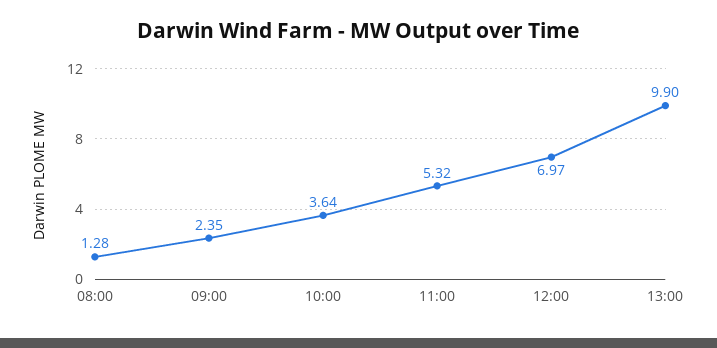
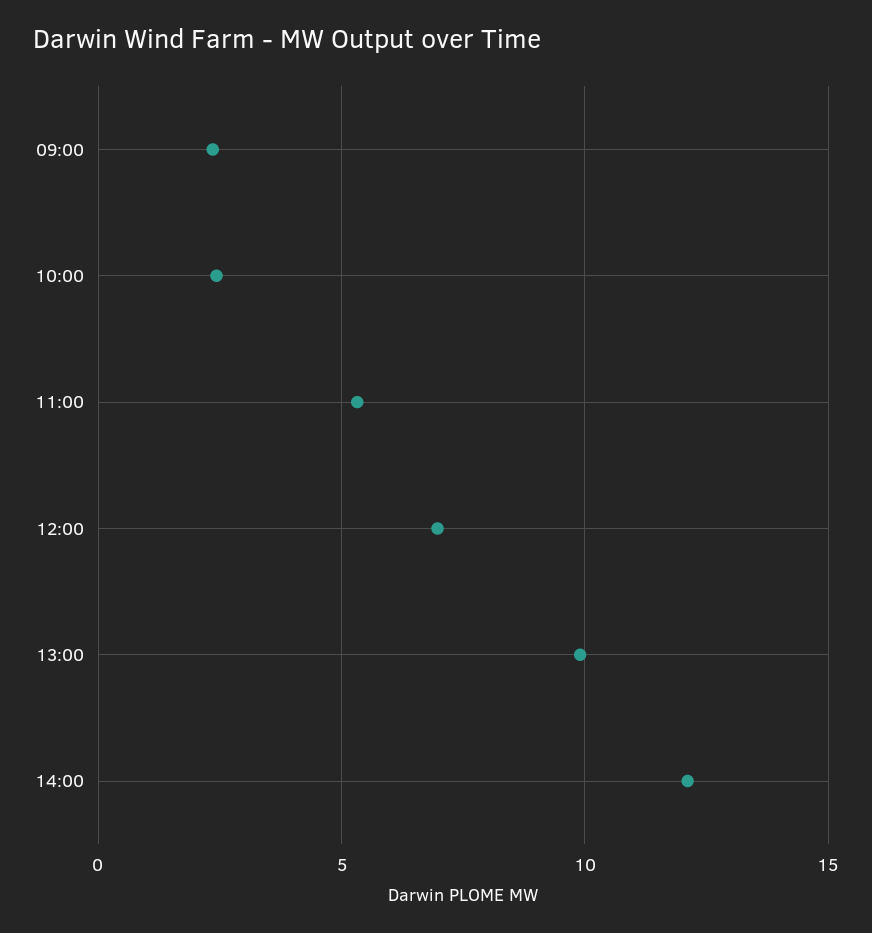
08:00: 1.28 -> none
10:00: 3.64 -> 2.5
14:00: none -> 12

